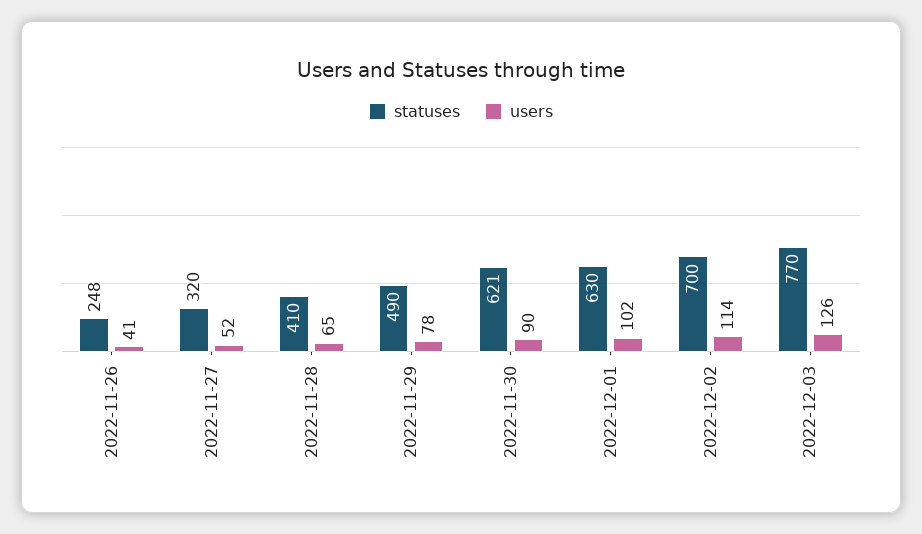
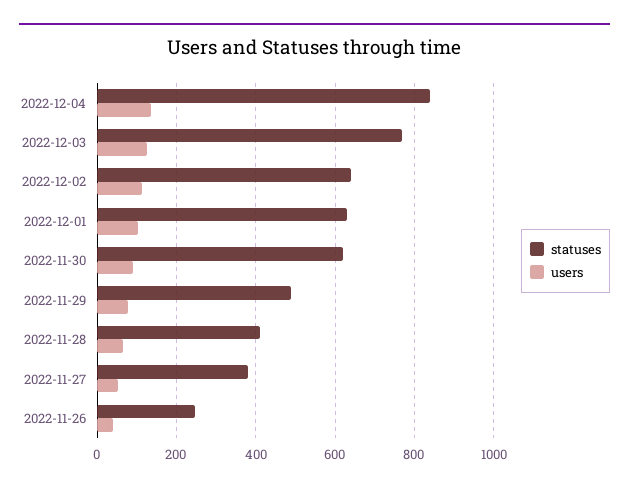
statuses, 2022-11-27: 320 -> 380
statuses, 2022-12-02: 700 -> 640
statuses, 2022-12-04: none -> 840
users, 2022-12-04: none -> 140

